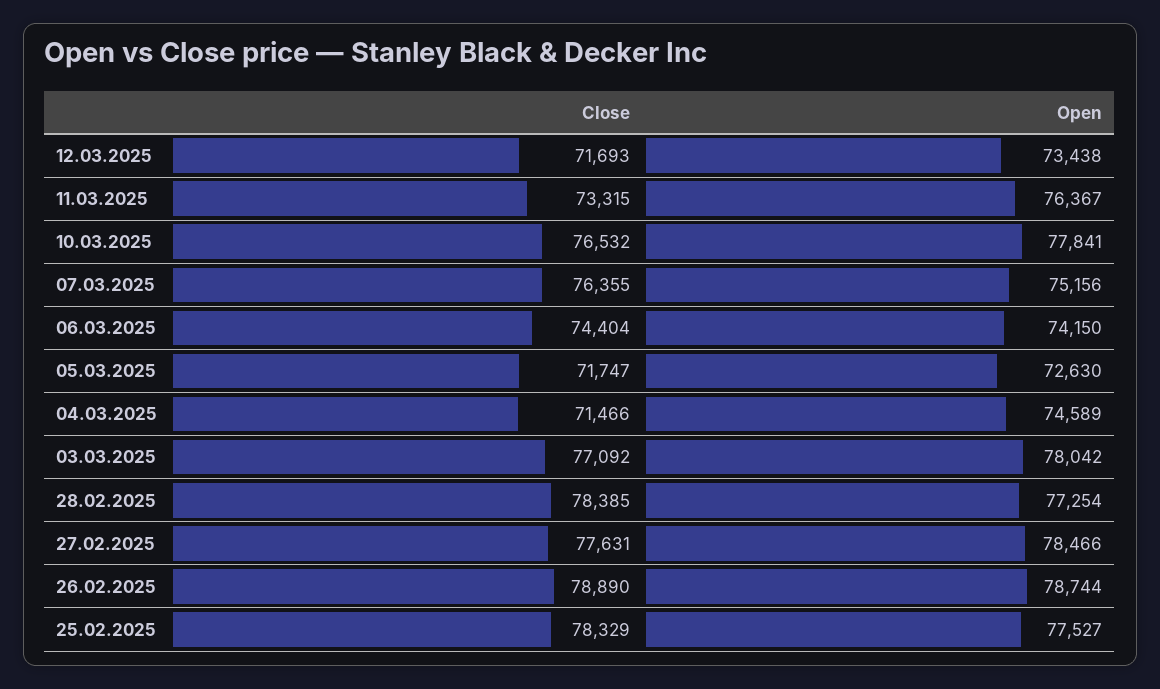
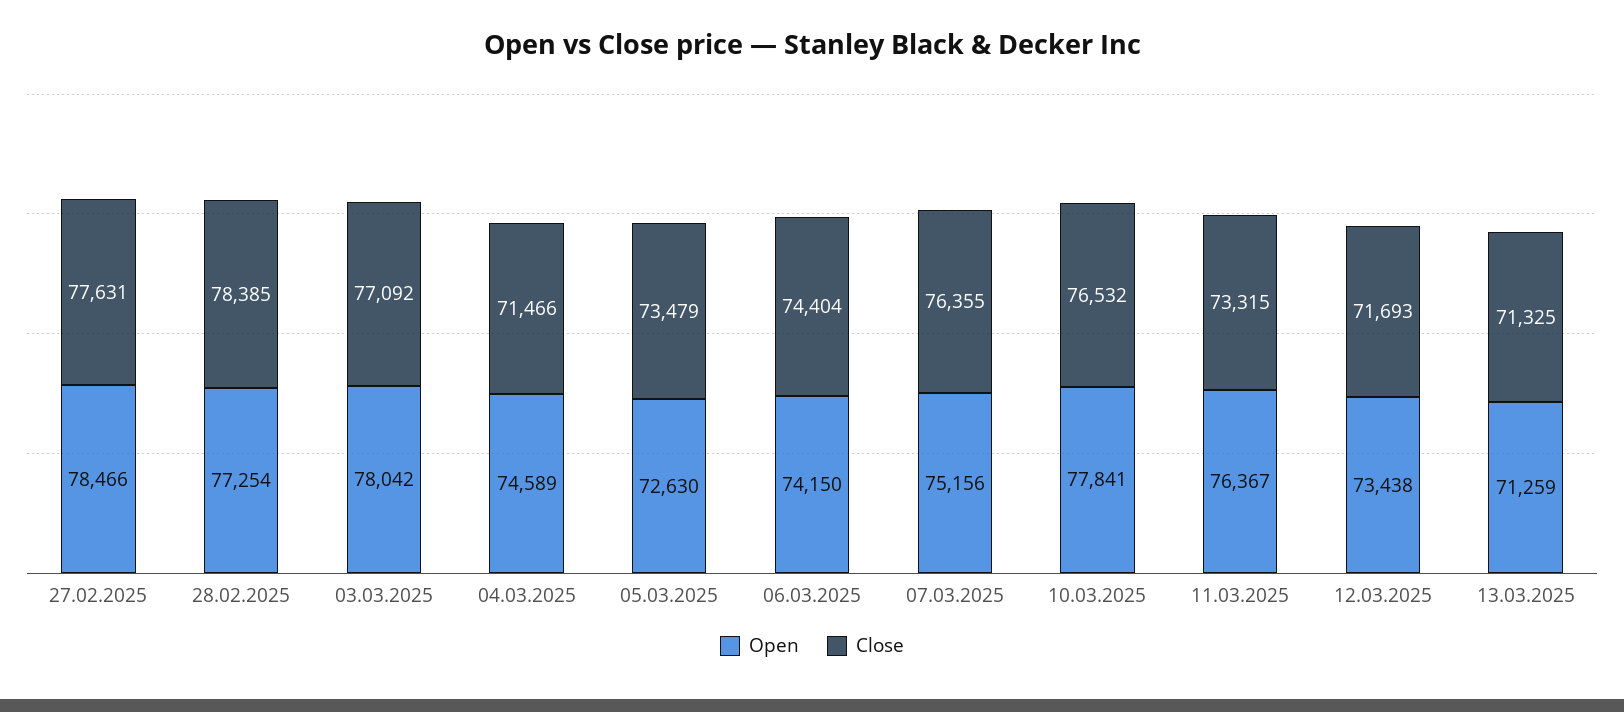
Close, 05.03.2025: 71747 -> 73479
Close, 26.02.2025: 78890 -> none
Open, 26.02.2025: 78744 -> none
Close, 25.02.2025: 78329 -> none
Open, 25.02.2025: 77527 -> none
Open, 13.03.2025: none -> 71259
Close, 13.03.2025: none -> 71325

